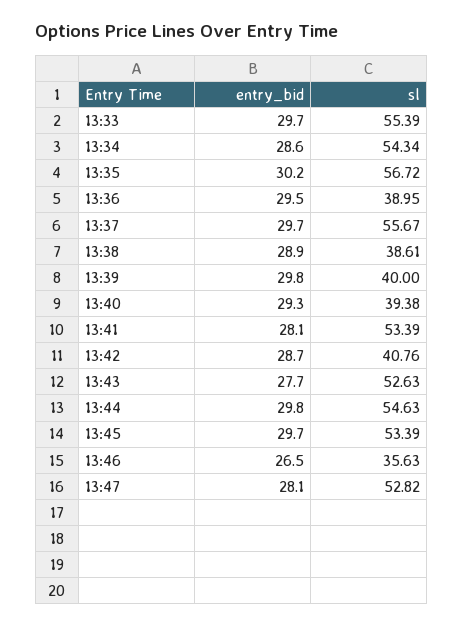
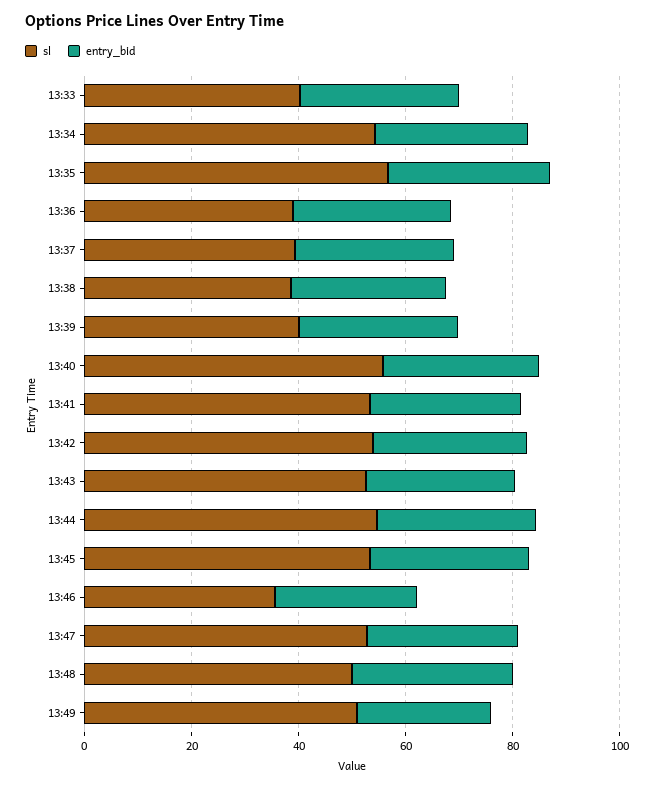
sl, 13:33: 55.39 -> 40
sl, 13:37: 55.67 -> 40
sl, 13:40: 39.38 -> 55
sl, 13:42: 40.76 -> 55
sl, 13:48: none -> 50
entry_bid, 13:48: none -> 30
sl, 13:49: none -> 50
entry_bid, 13:49: none -> 25

